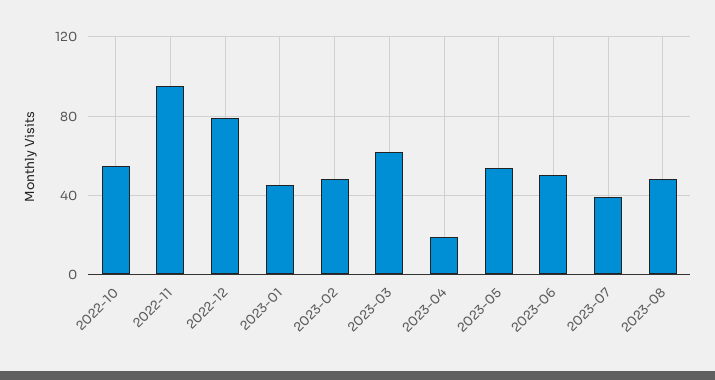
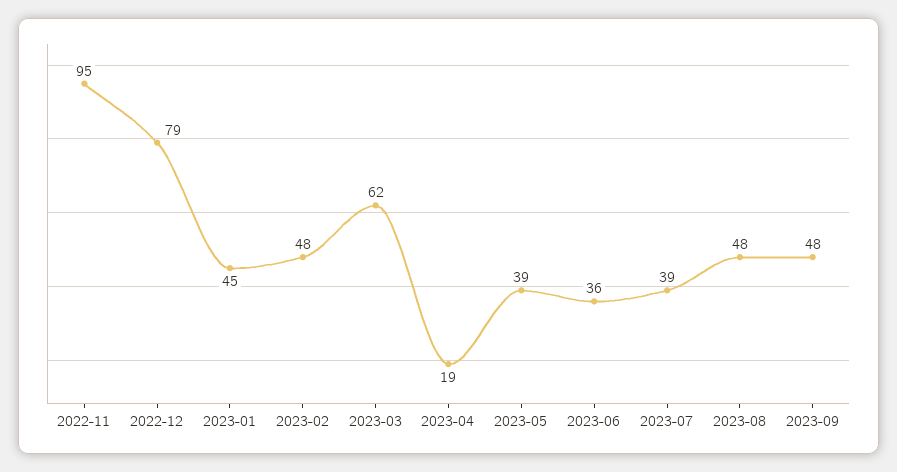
2022-10: 55 -> none
2023-05: 55 -> 39
2023-06: 50 -> 36
2023-09: none -> 48

